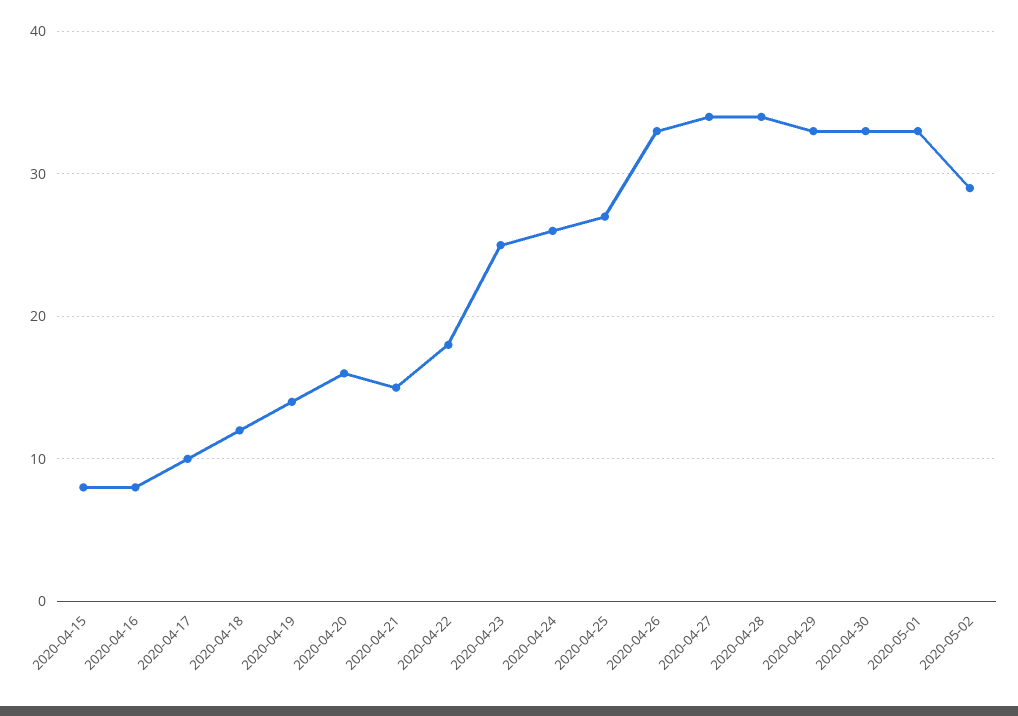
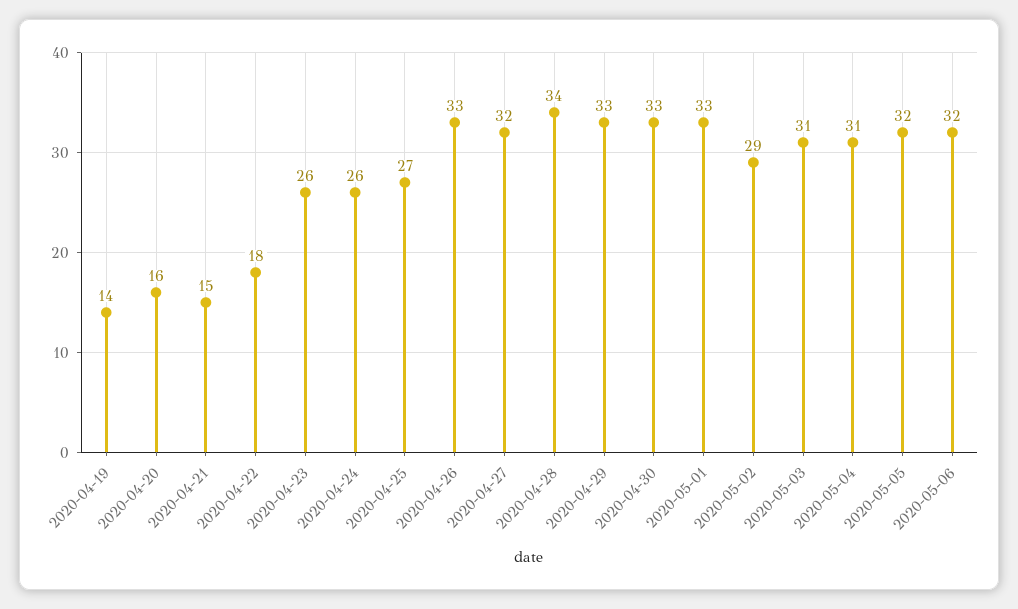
2020-04-15: 8 -> none
2020-04-16: 8 -> none
2020-04-17: 10 -> none
2020-04-18: 12 -> none
2020-04-23: 25 -> 26
2020-04-27: 34 -> 32
2020-05-03: none -> 31
2020-05-04: none -> 31
2020-05-05: none -> 32
2020-05-06: none -> 32

